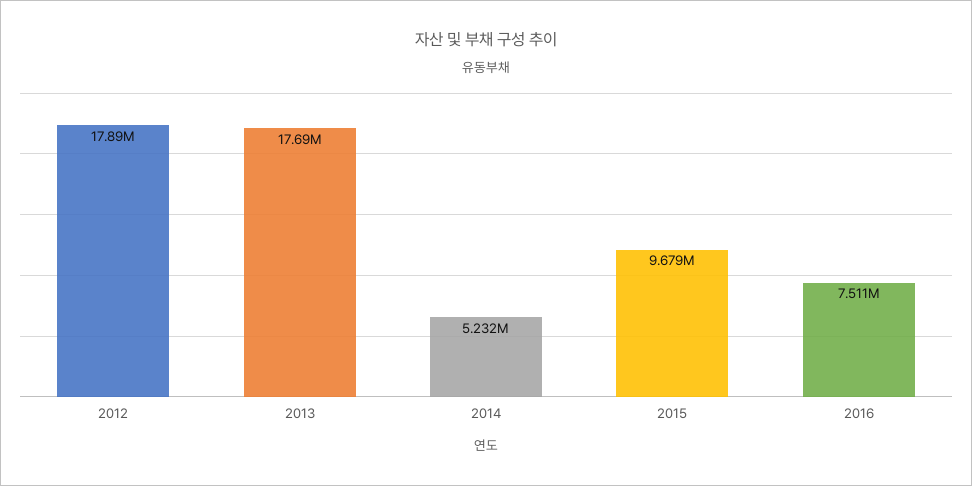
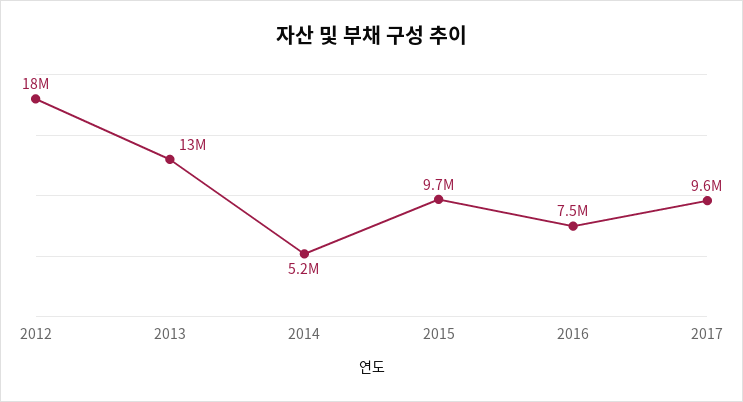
2013: 17690000 -> 13000000
2017: none -> 9600000

